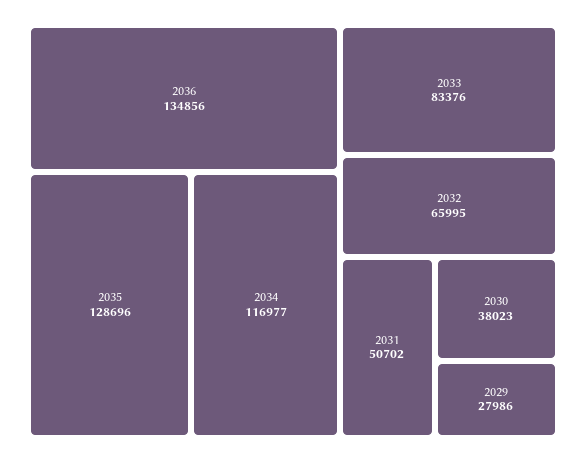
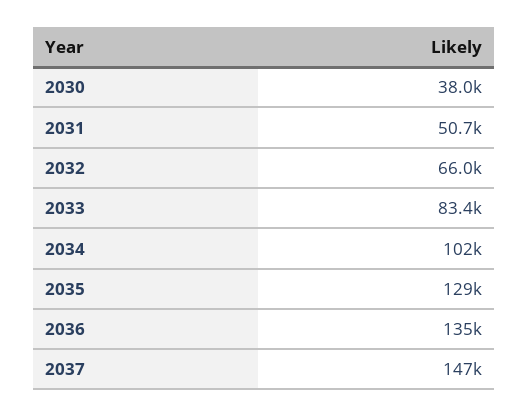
2034: 116977 -> 102000
2029: 27986 -> none
2037: none -> 147000

